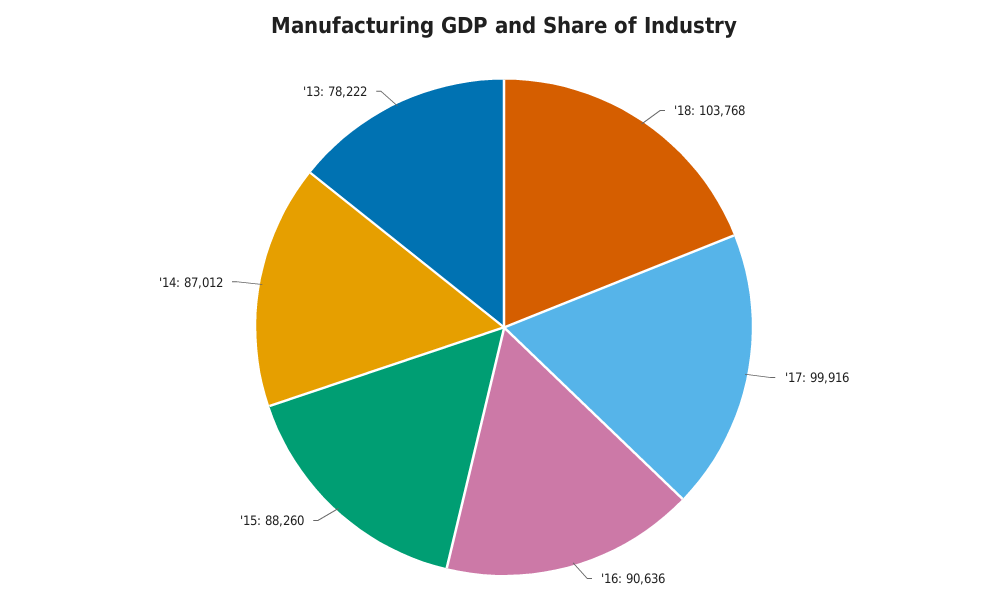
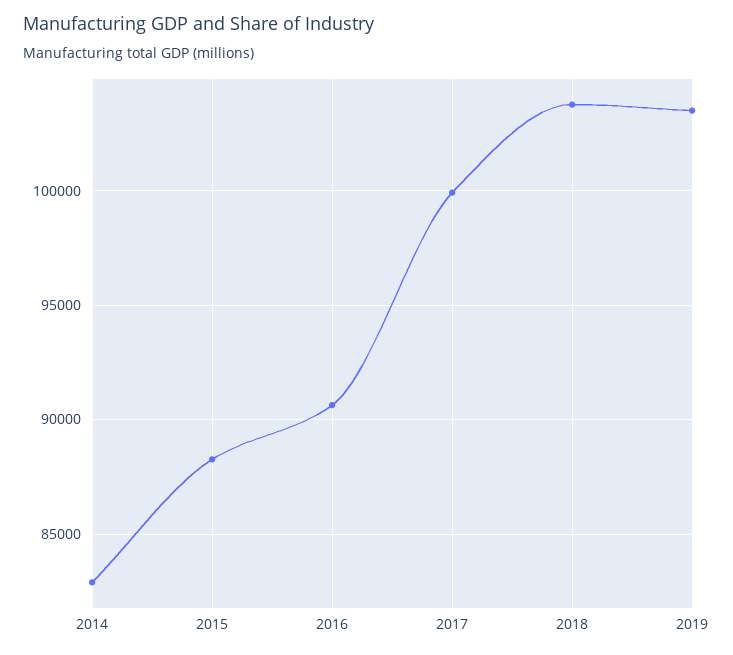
'14: 87012 -> 83000
'13: 78222 -> none
2019: none -> 103500

